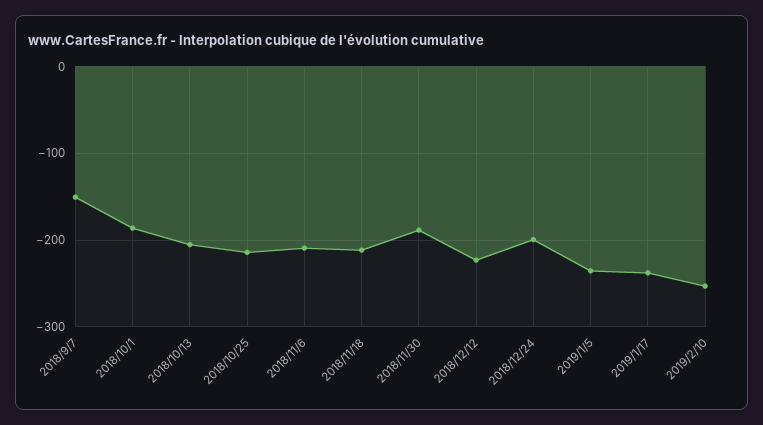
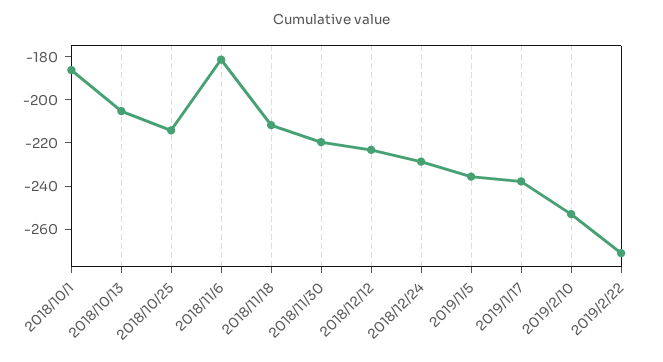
2018/9/7: -150 -> none
2018/11/6: -210 -> -180
2018/11/30: -190 -> -220
2018/12/24: -200 -> -230
2019/2/22: none -> -270

